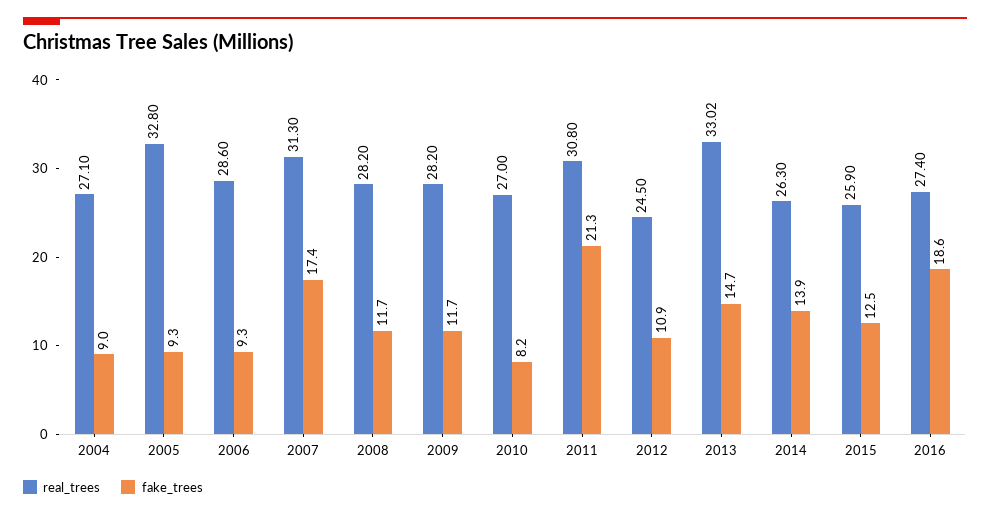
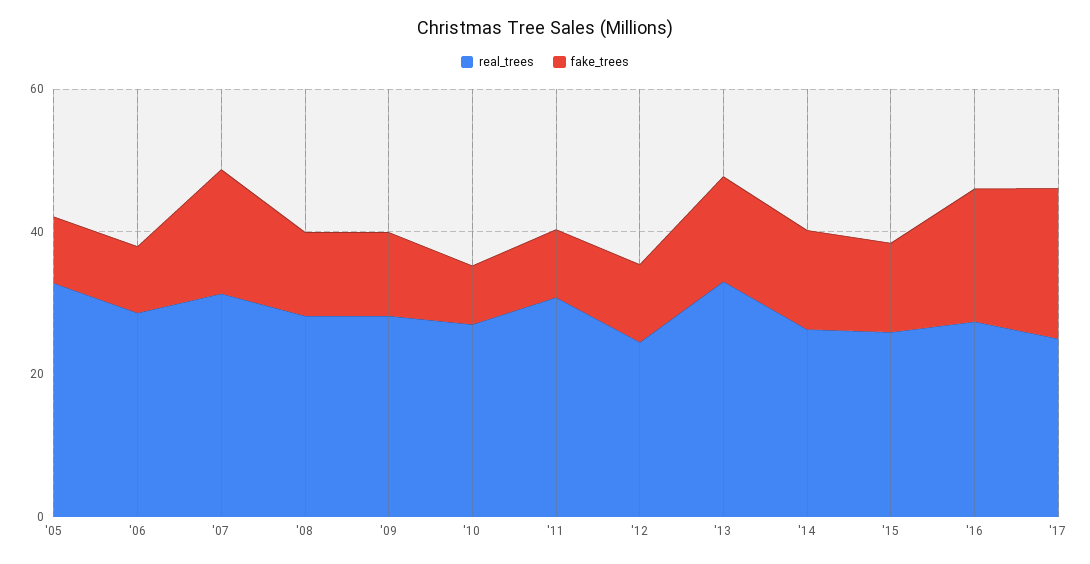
real_trees, 2004: 27.1 -> none
fake_trees, 2004: 9 -> none
fake_trees, 2011: 21.3 -> 10
real_trees, '17: none -> 25
fake_trees, '17: none -> 20

